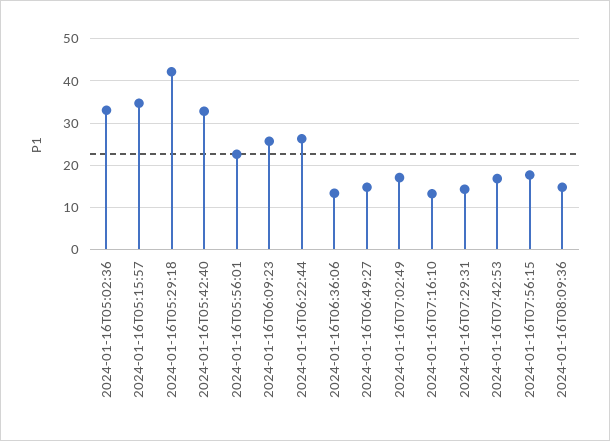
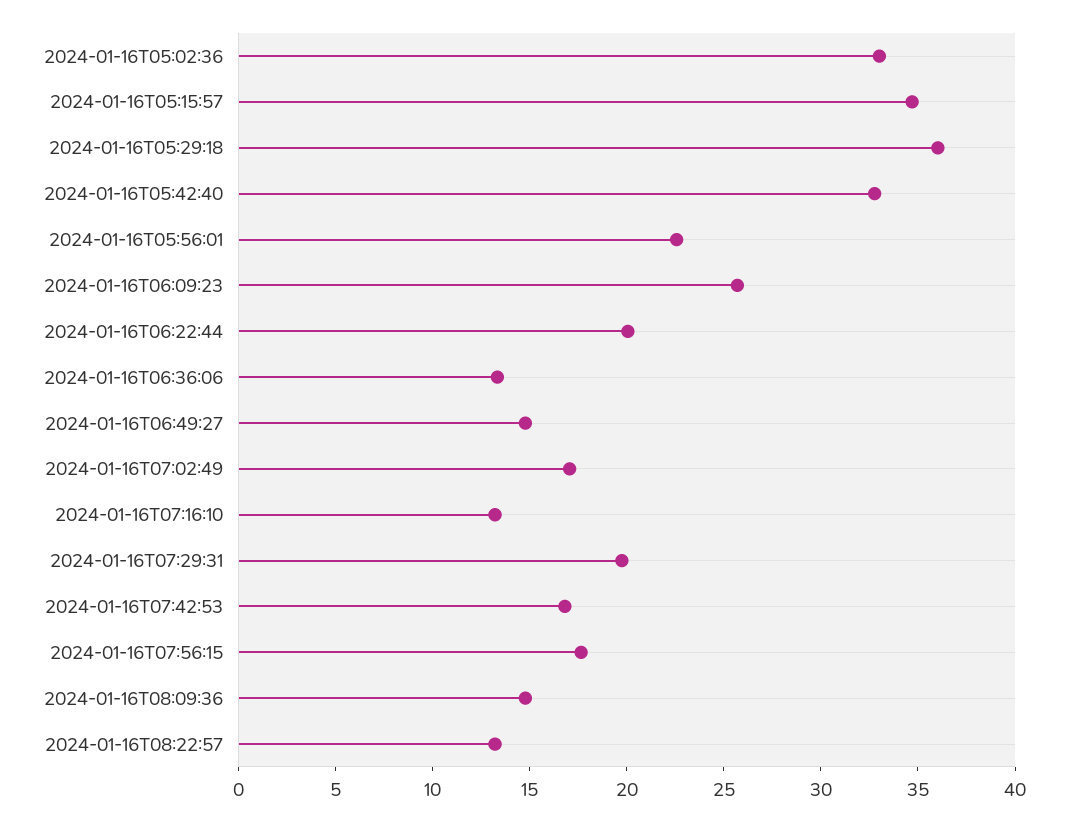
2024-01-16T05:29:18: 42 -> 36
2024-01-16T06:22:44: 26 -> 20
2024-01-16T07:29:31: 14 -> 20
2024-01-16T08:22:57: none -> 13

